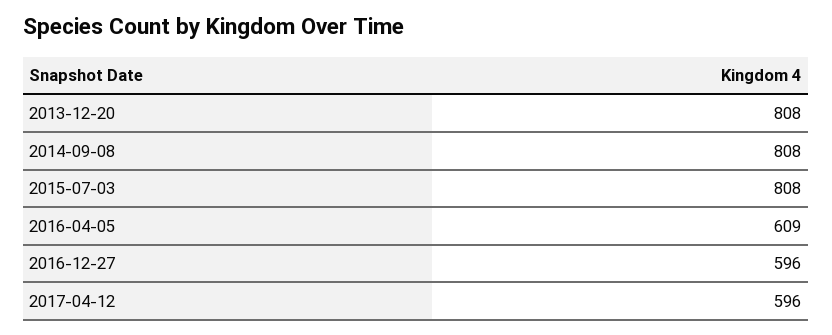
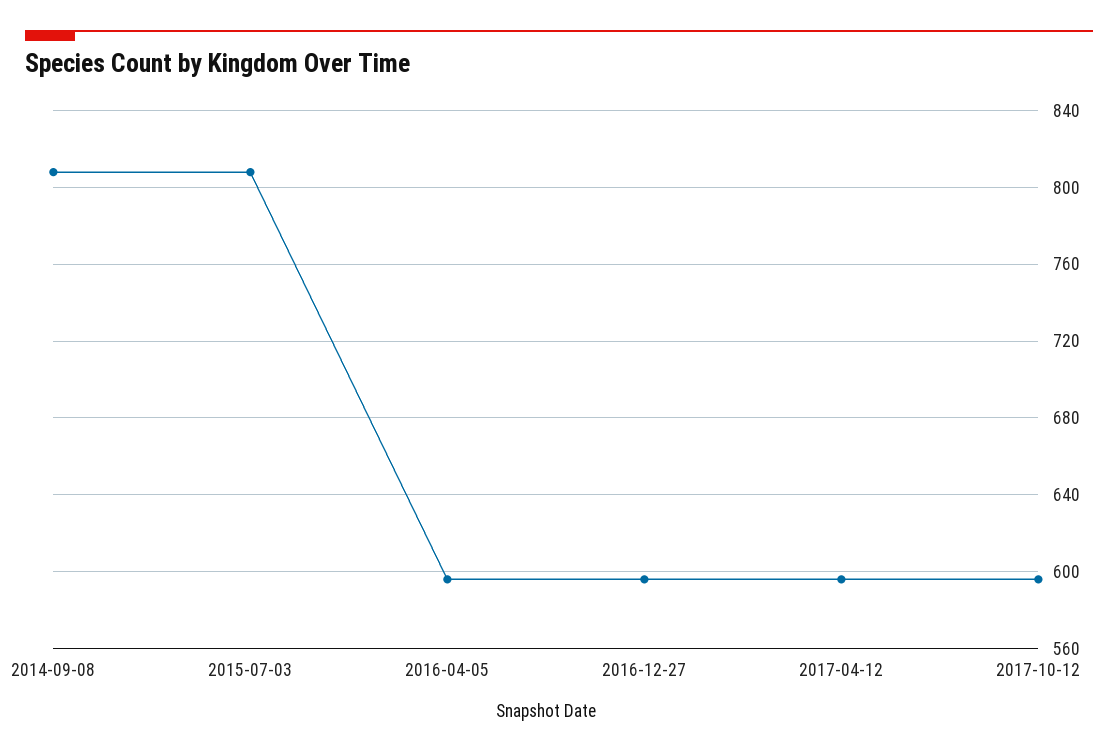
2013-12-20: 808 -> none
2016-04-05: 609 -> 595
2017-10-12: none -> 595

